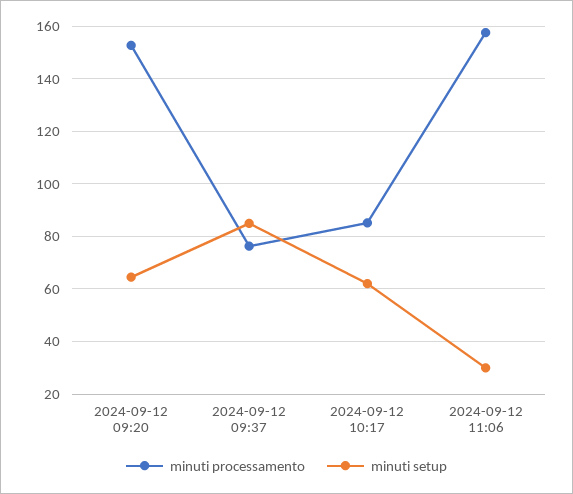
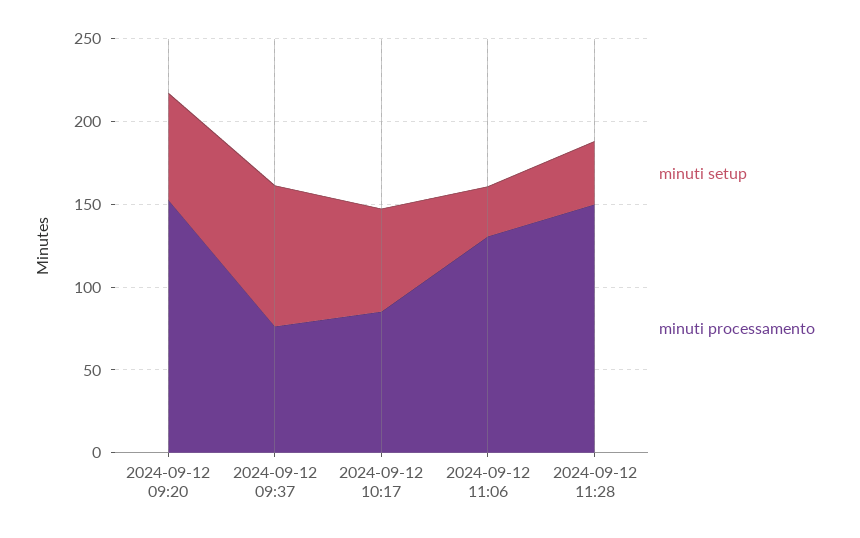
minuti processamento, 2024-09-12 11:06: 157.5 -> 130
minuti setup, 2024-09-12 11:28: none -> 40
minuti processamento, 2024-09-12 11:28: none -> 150

